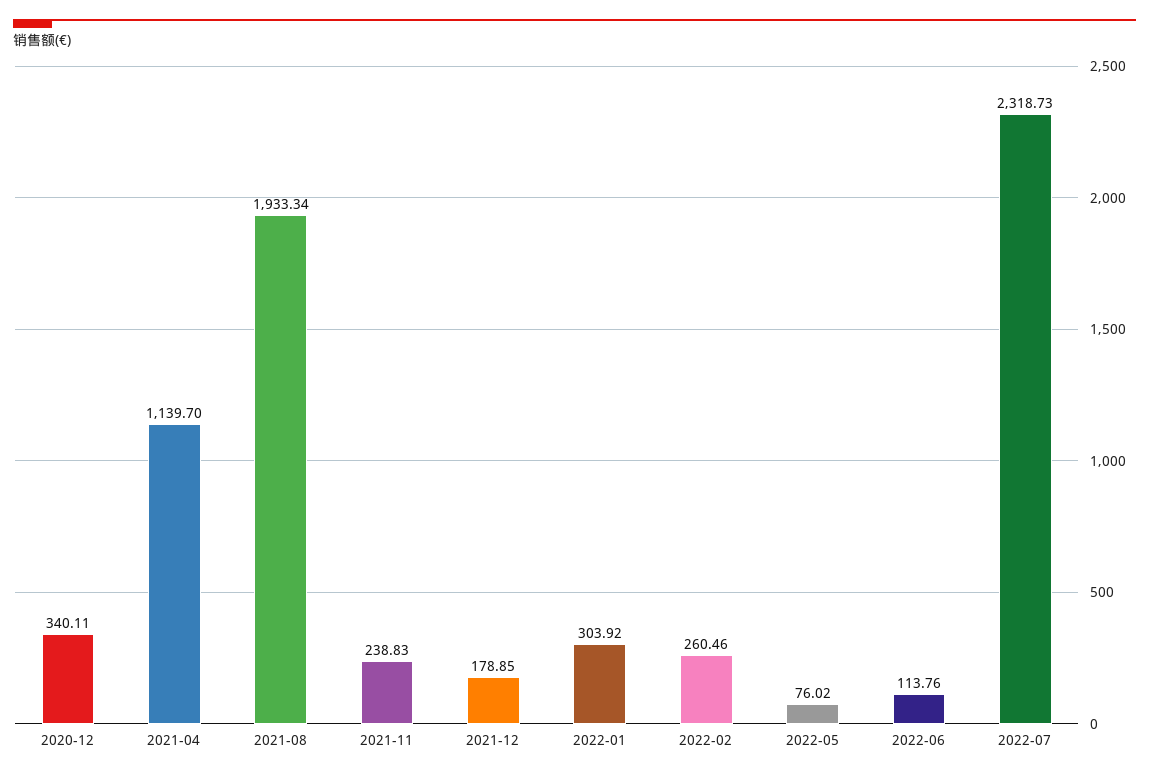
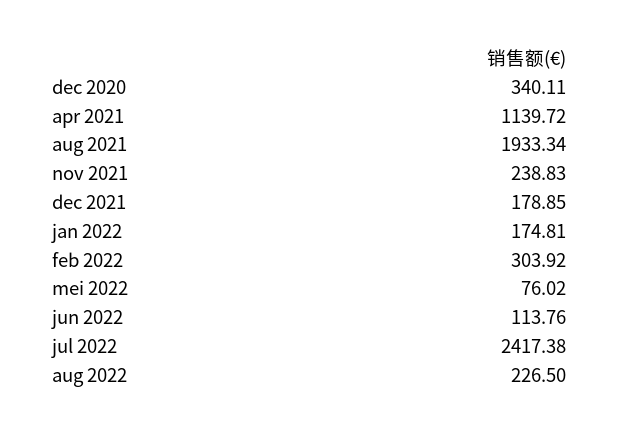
2021-04: 1139.7 -> 1139.72
2022-01: 303.92 -> 174.81
2022-02: 260.46 -> 303.92
2022-07: 2318.73 -> 2417.38
aug 2022: none -> 226.5

